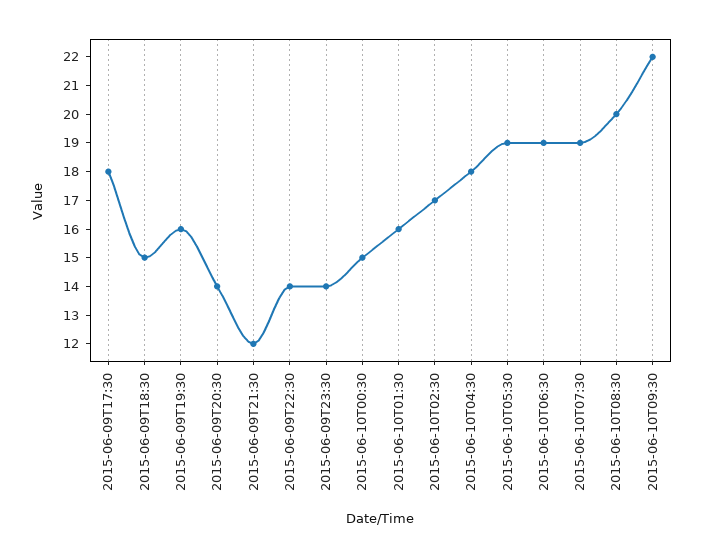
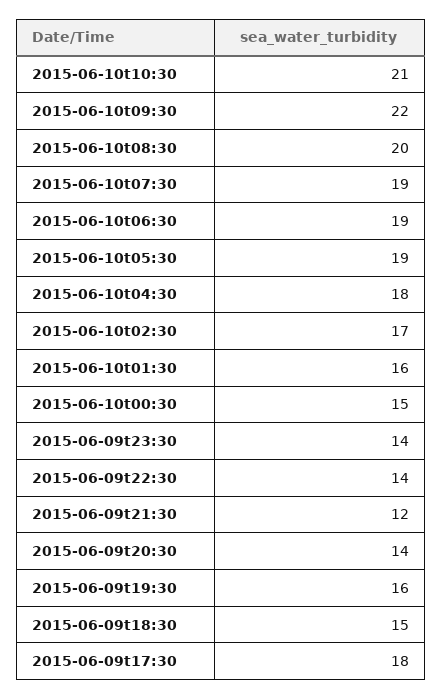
2015-06-10t10:30: none -> 21

